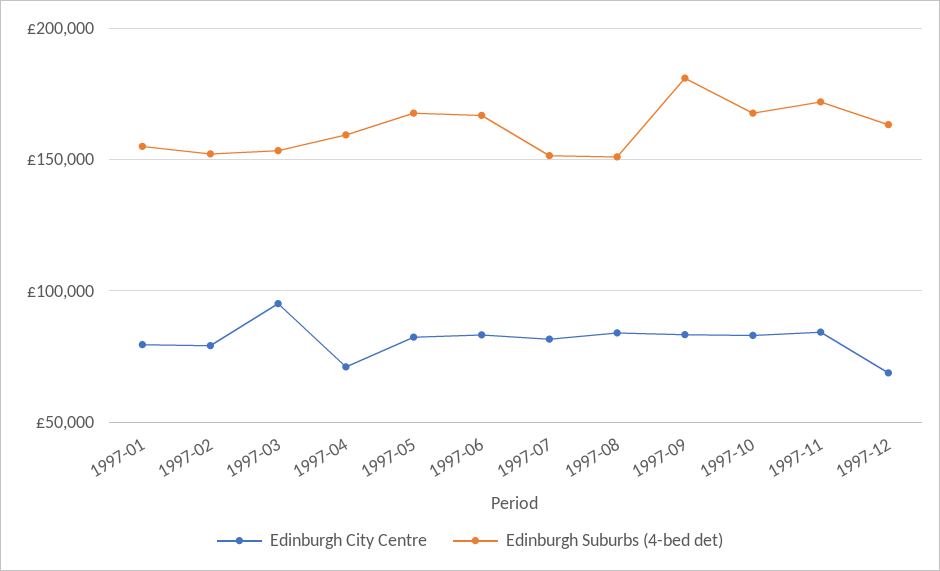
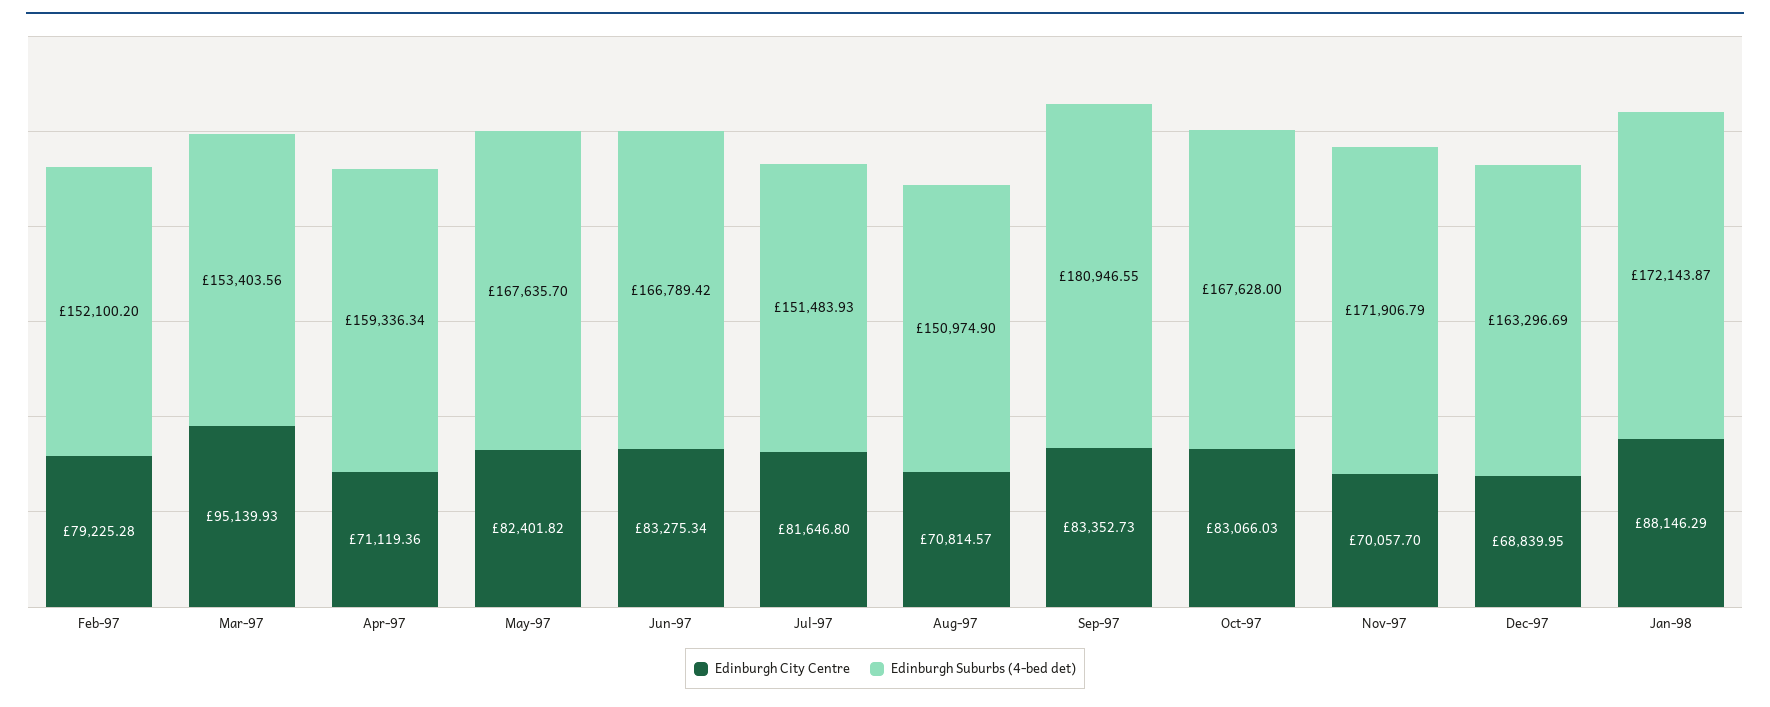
Edinburgh City Centre, 1997-01: 80000 -> none
Edinburgh Suburbs (4-bed det), 1997-01: 155000 -> none
Edinburgh City Centre, 1997-08: 85000 -> 70814.57
Edinburgh City Centre, 1997-11: 85000 -> 70057.7
Edinburgh City Centre, Jan-98: none -> 88146.29
Edinburgh Suburbs (4-bed det), Jan-98: none -> 172143.87

